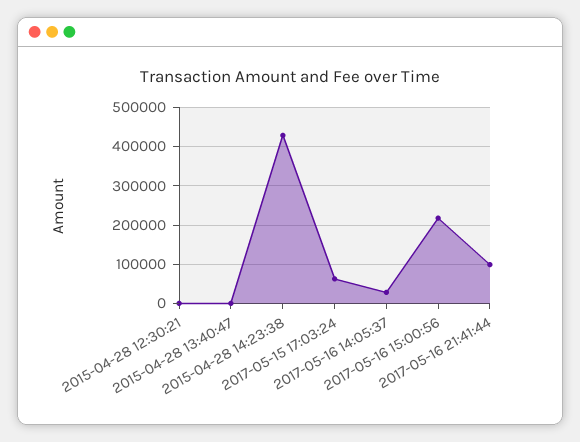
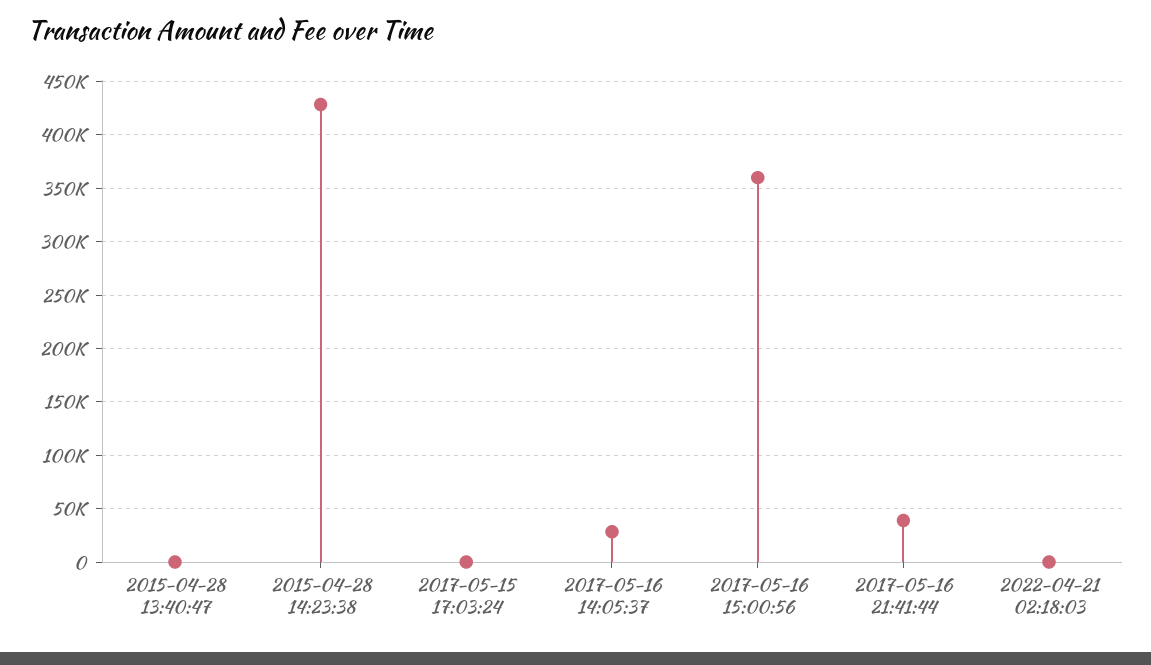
2015-04-28 12:30:21: 0 -> none
2017-05-15 17:03:24: 60000 -> 0
2017-05-16 15:00:56: 220000 -> 360000
2017-05-16 21:41:44: 100000 -> 40000
2022-04-21 02:18:03: none -> 0

